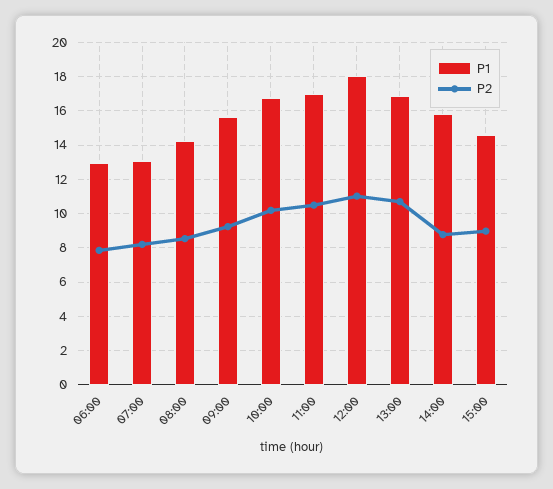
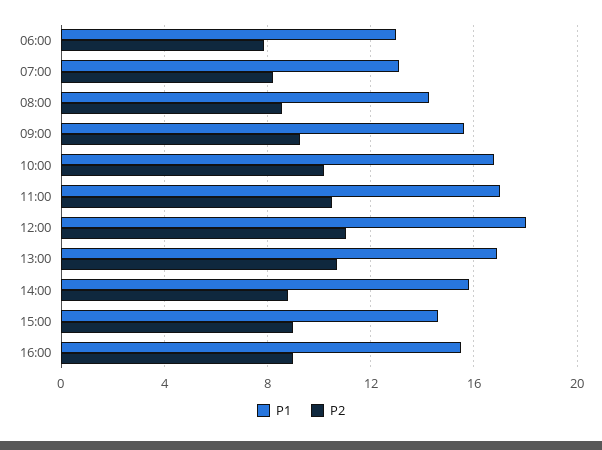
P1, 16:00: none -> 15.5
P2, 16:00: none -> 9

